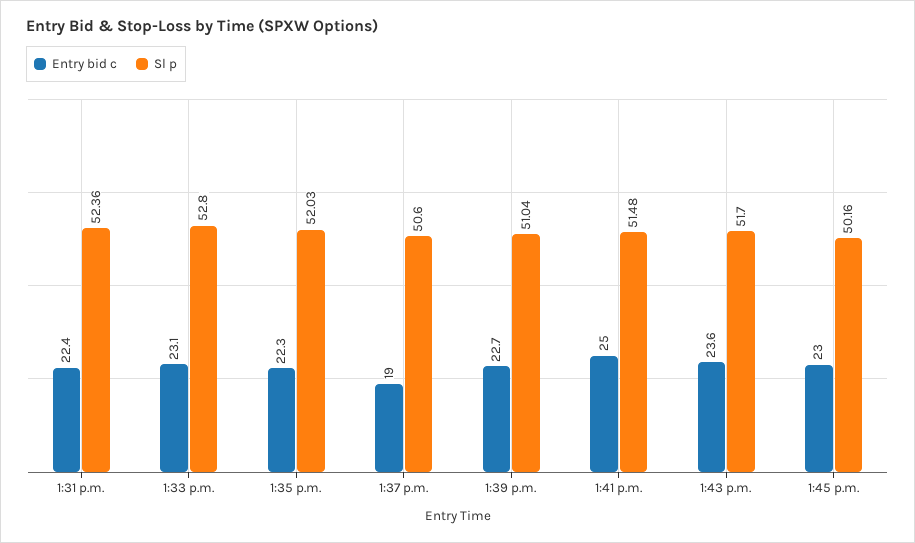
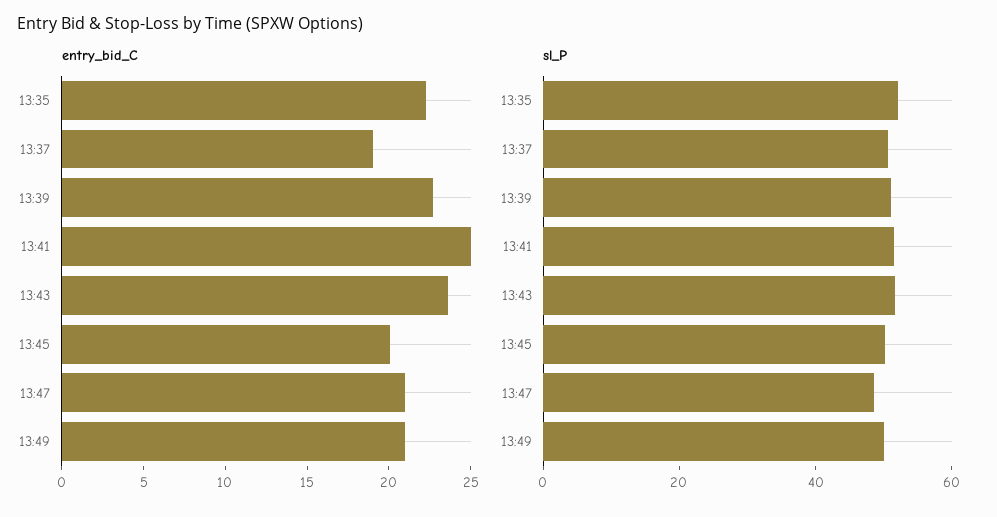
Entry bid c, 1:31 p.m.: 22.4 -> none
Sl p, 1:31 p.m.: 52.36 -> none
Entry bid c, 1:33 p.m.: 23.1 -> none
Sl p, 1:33 p.m.: 52.8 -> none
Entry bid c, 1:45 p.m.: 23 -> 20
Entry bid c, 13:47: none -> 21
Entry bid c, 13:49: none -> 21
Sl p, 13:47: none -> 50
Sl p, 13:49: none -> 50

